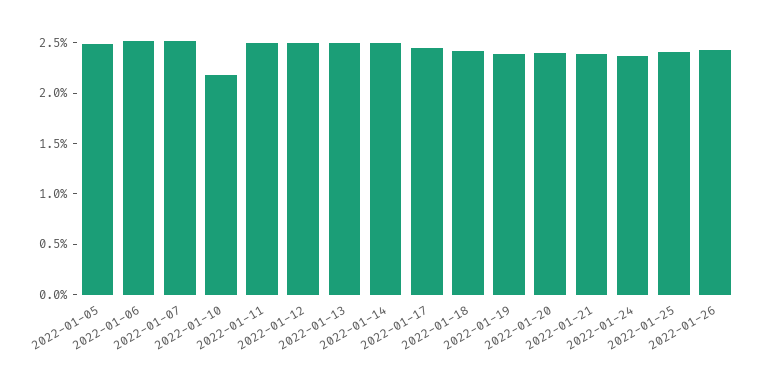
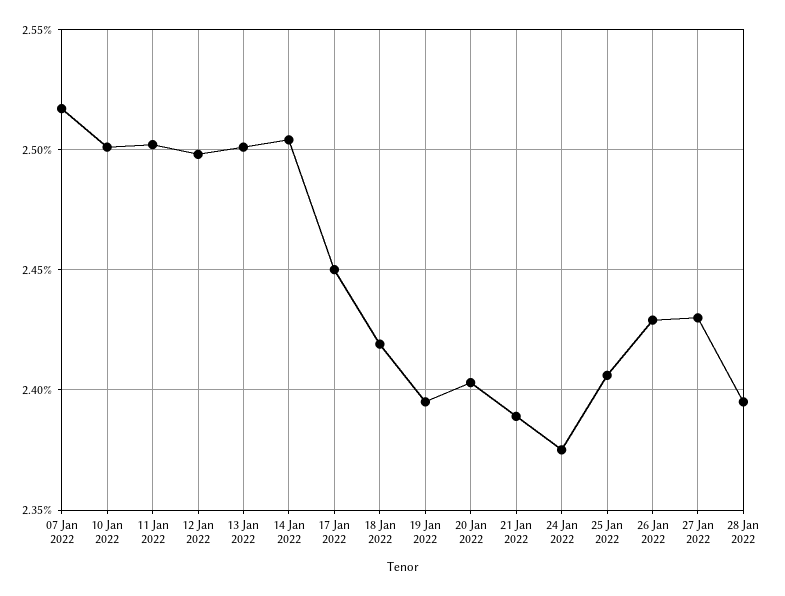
2022-01-05: 2.5 -> none
2022-01-06: 2.5 -> none
2022-01-10: 2.2 -> 2.5
27 Jan 2022: none -> 2.43
28 Jan 2022: none -> 2.395

